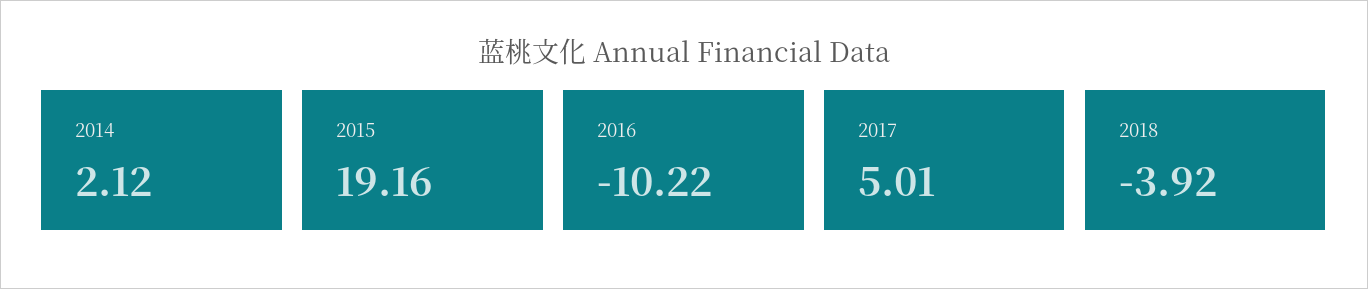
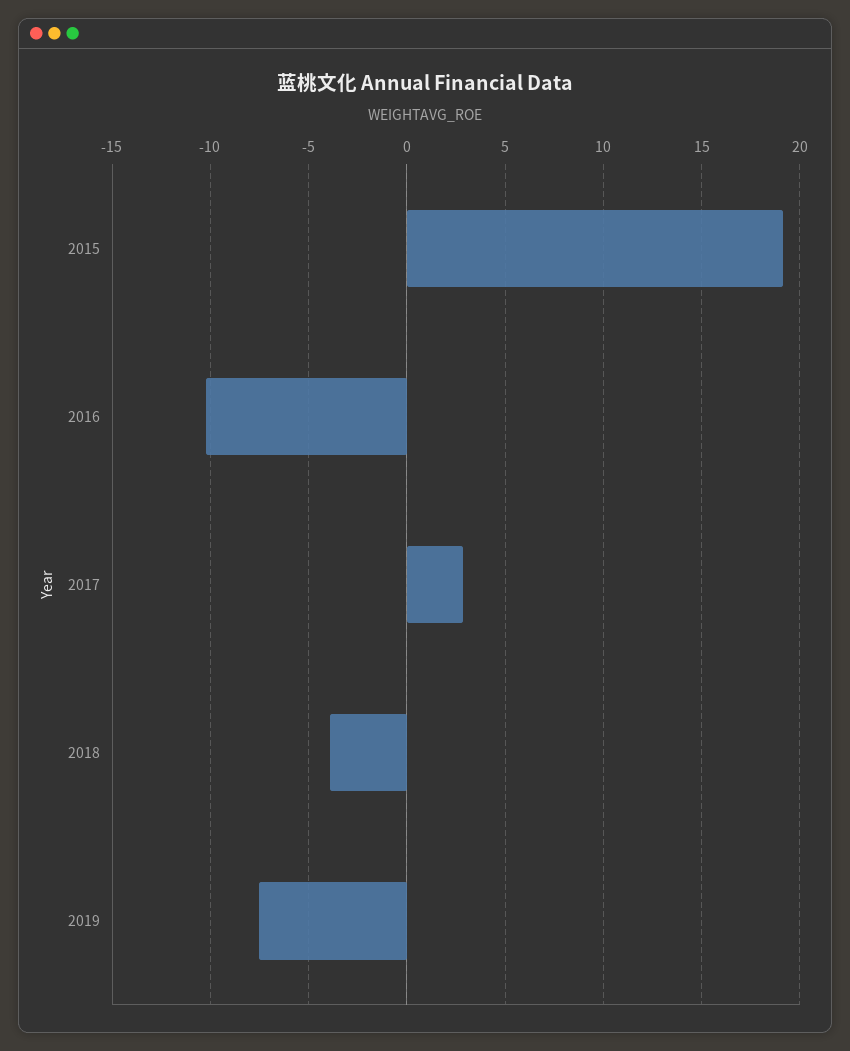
2014: 2.12 -> none
2017: 5.01 -> 3
2019: none -> -7.5

